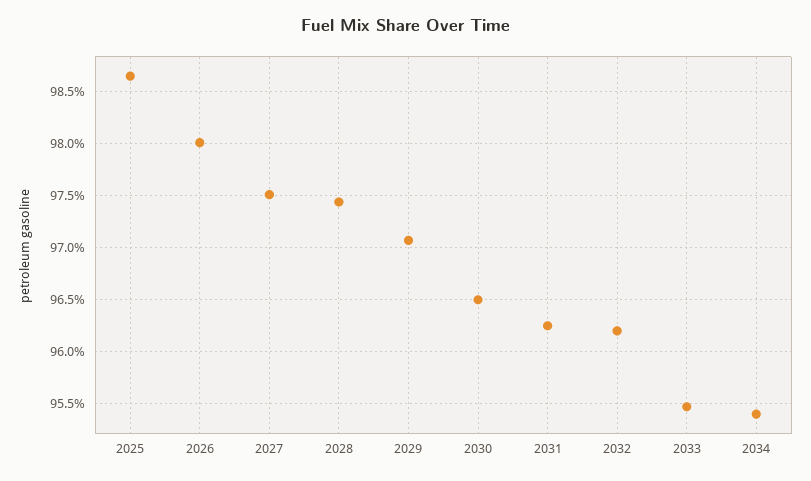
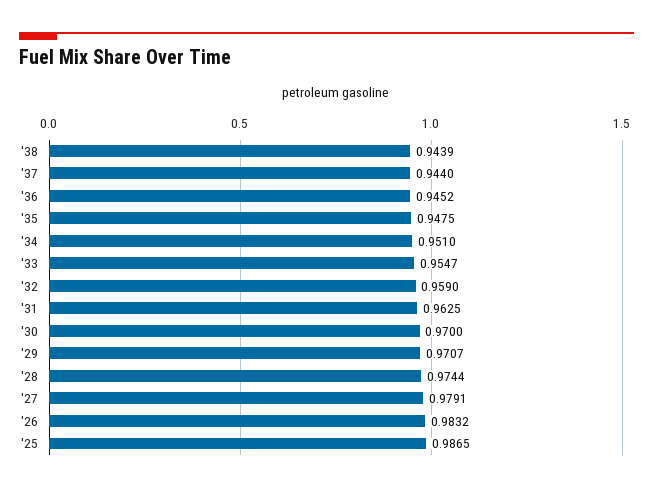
2026: 0.98 -> 0.9832
2027: 0.975 -> 0.9791
2030: 0.965 -> 0.97
2032: 0.962 -> 0.959
2034: 0.954 -> 0.951
'38: none -> 0.9439
'37: none -> 0.944
'36: none -> 0.9452
'35: none -> 0.9475

